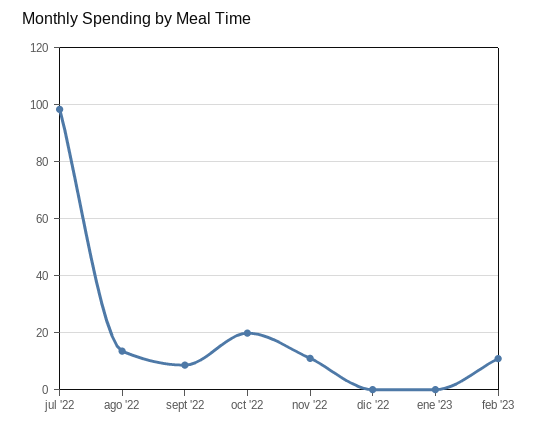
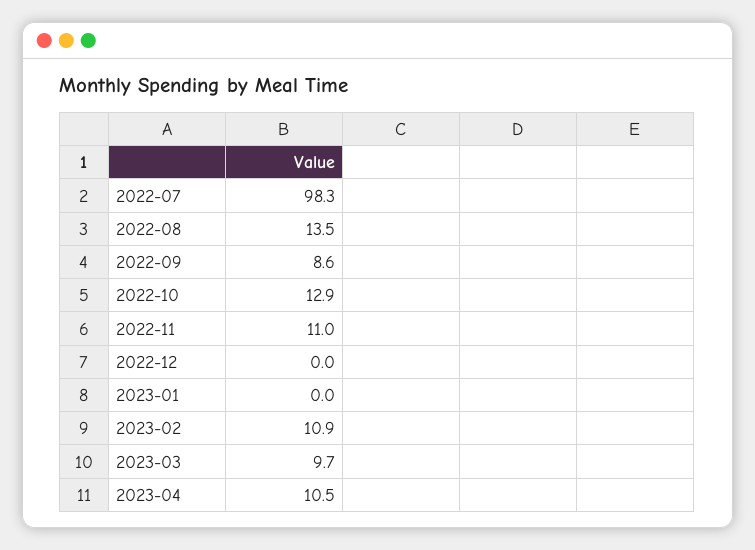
oct '22: 20 -> 12.9
2023-03: none -> 9.7
2023-04: none -> 10.5

